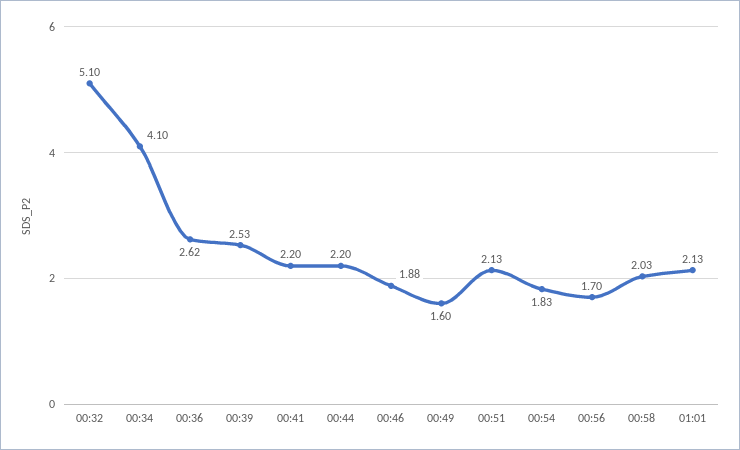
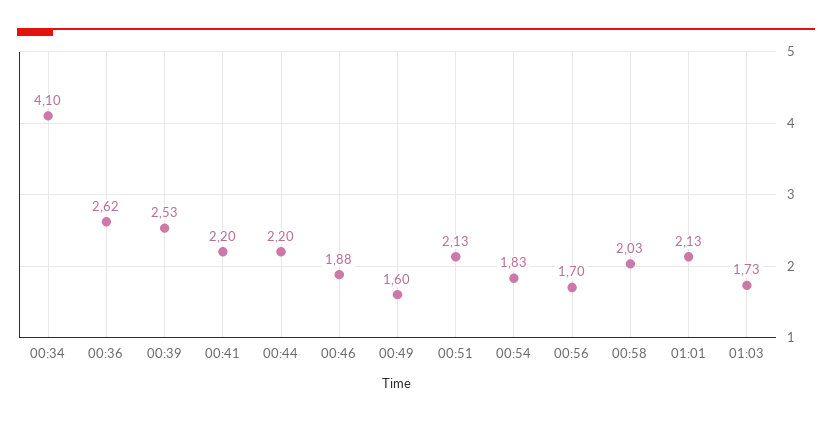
00:32: 5.1 -> none
01:03: none -> 1.73

